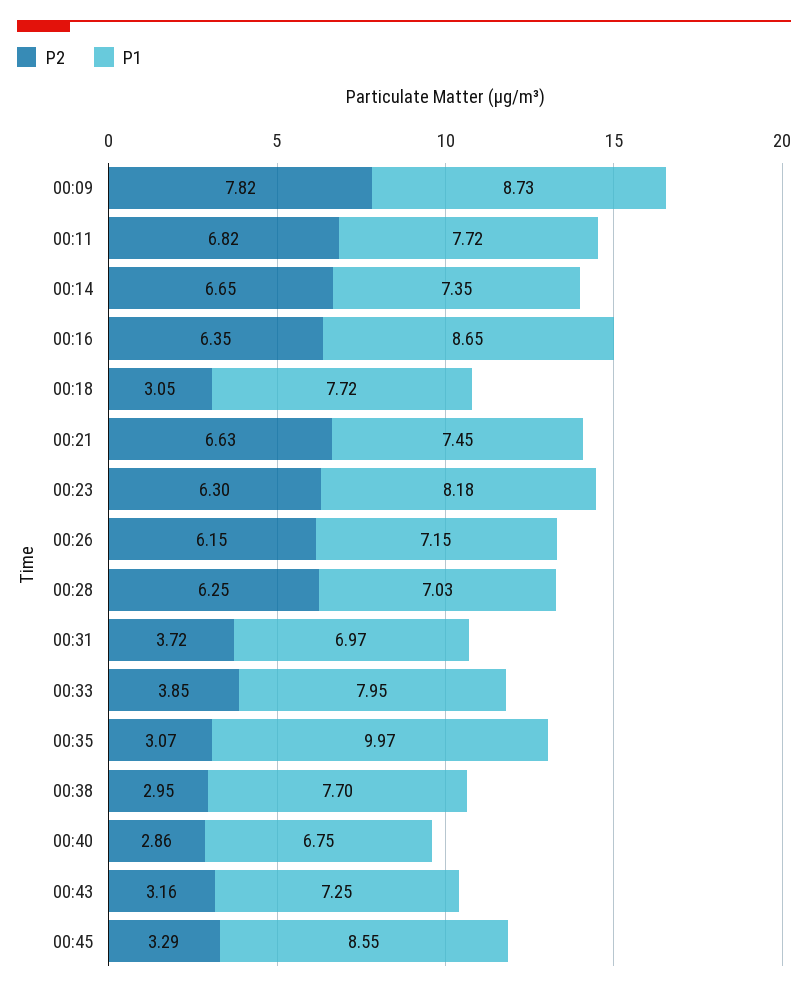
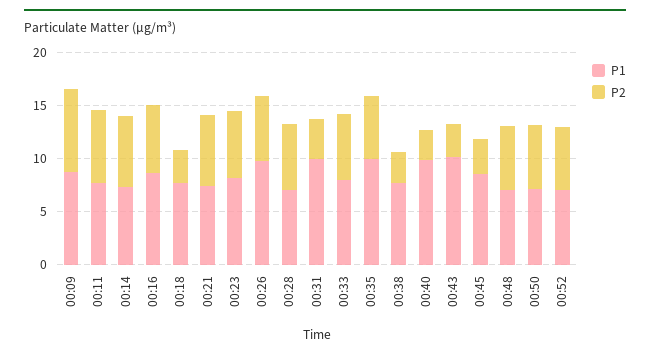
P1, 00:26: 7.15 -> 10
P1, 00:31: 6.97 -> 10
P2, 00:33: 3.85 -> 6
P2, 00:35: 3.07 -> 6
P1, 00:40: 6.75 -> 10
P1, 00:43: 7.25 -> 10
P1, 00:48: none -> 7
P2, 00:48: none -> 6
P1, 00:50: none -> 7
P2, 00:50: none -> 6
P1, 00:52: none -> 7
P2, 00:52: none -> 6

